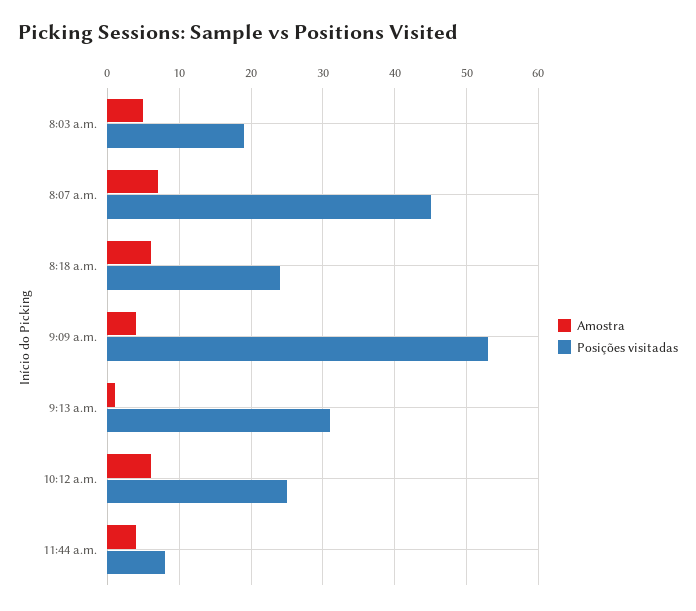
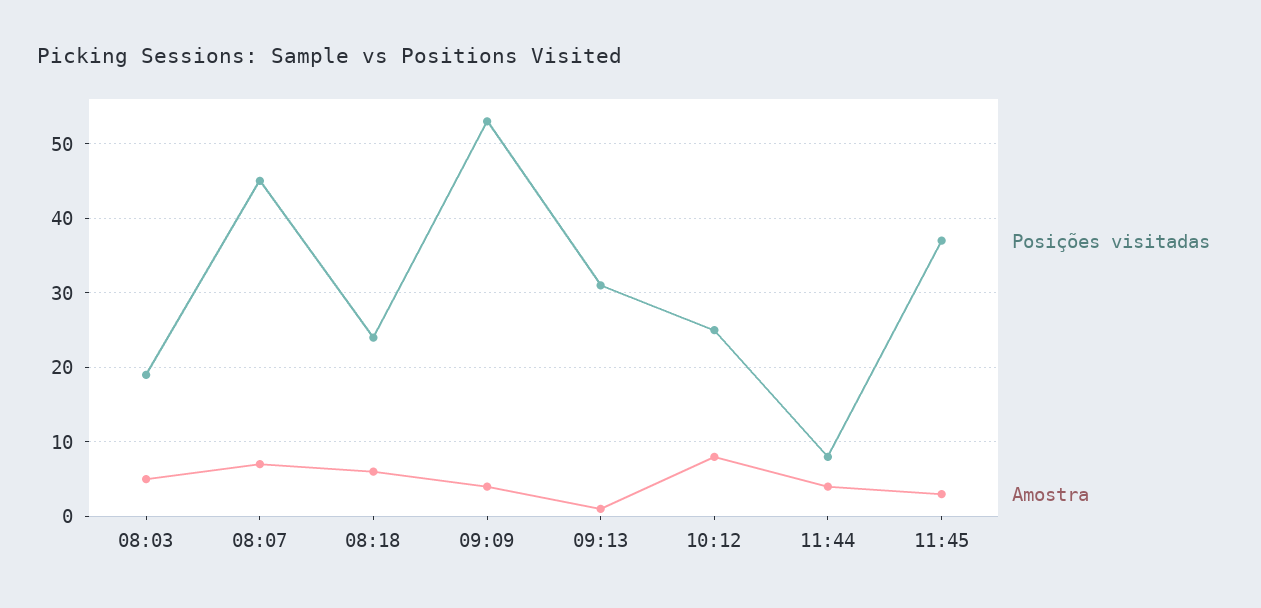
Amostra, 10:12 a.m.: 6 -> 8
Posições visitadas, 11:45: none -> 37
Amostra, 11:45: none -> 3

